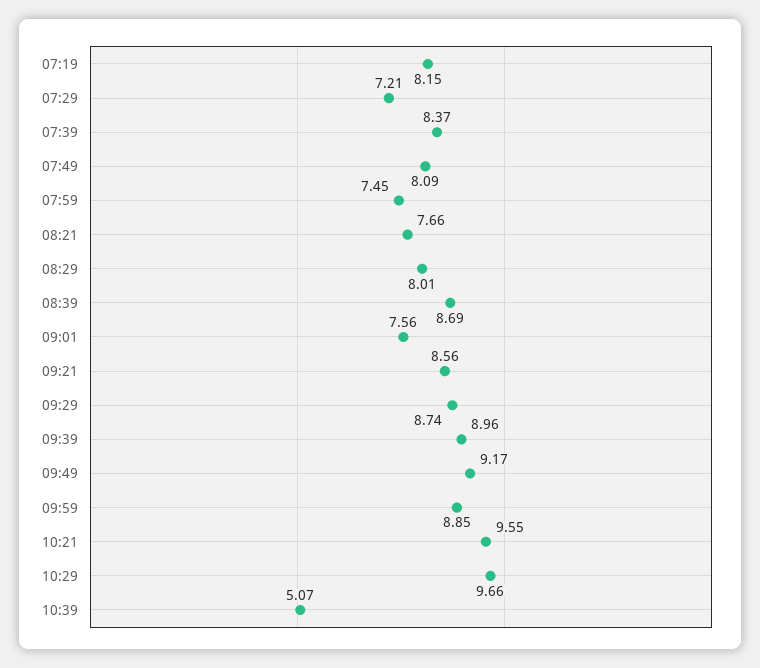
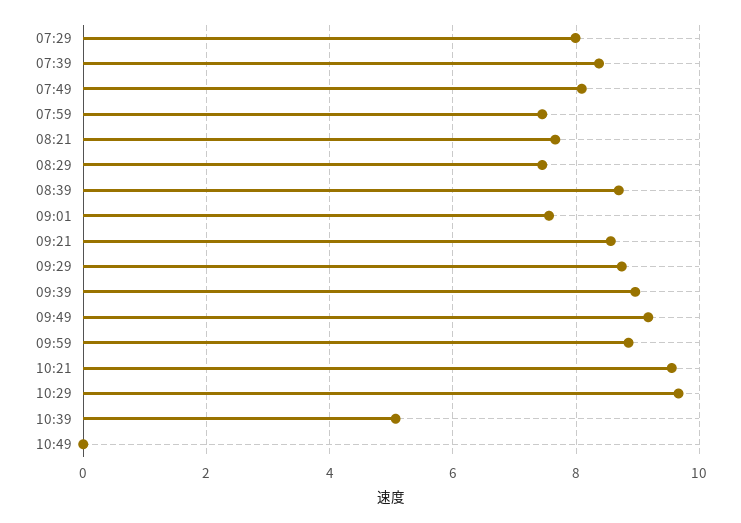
07:19: 8.15 -> none
07:29: 7.21 -> 8
08:29: 8.01 -> 7.4
10:49: none -> 0

